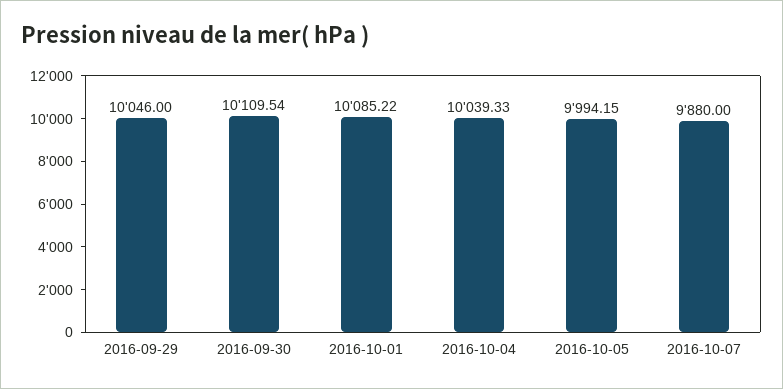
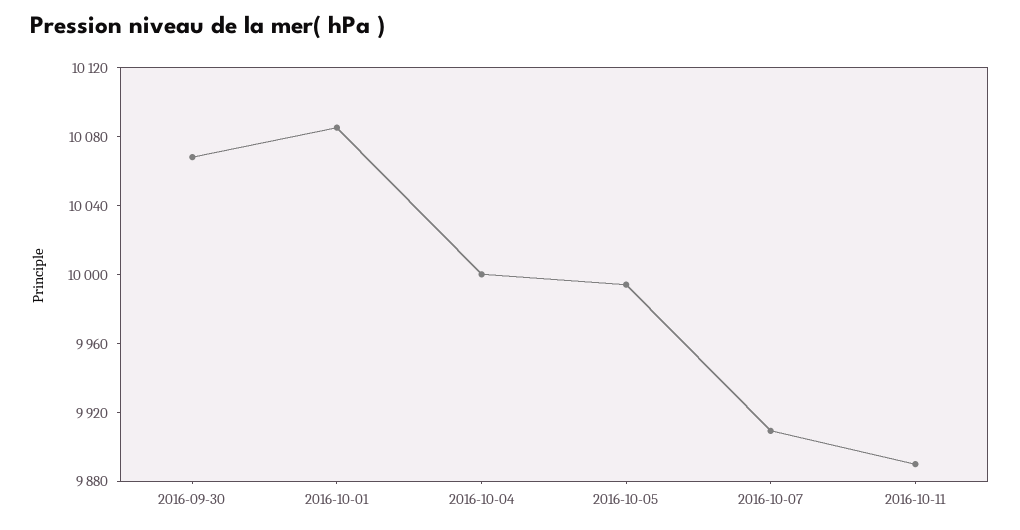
2016-09-29: 10046 -> none
2016-09-30: 10109.54 -> 10070
2016-10-04: 10039.33 -> 10000
2016-10-07: 9880 -> 9910
2016-10-11: none -> 9890

